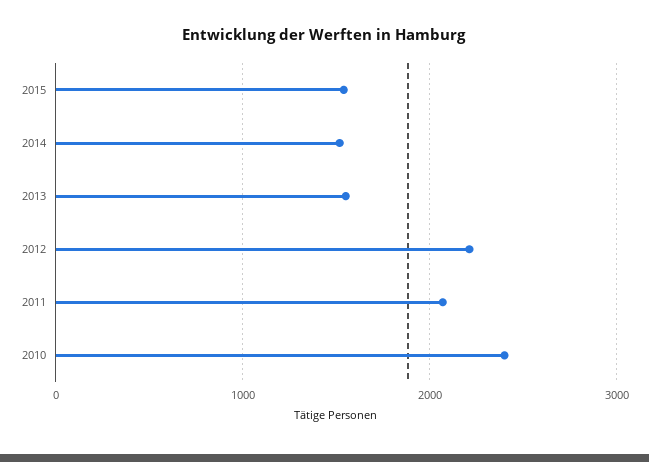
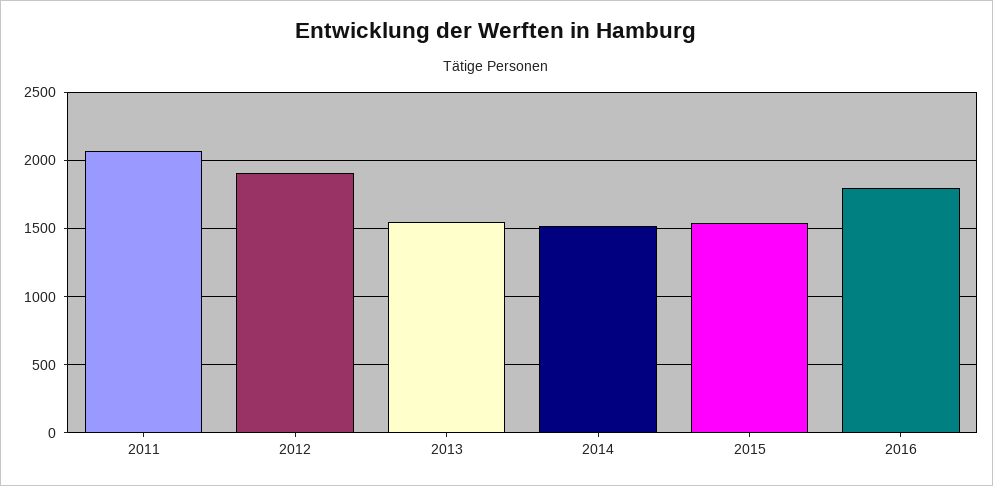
2012: 2200 -> 1900
2010: 2400 -> none
2016: none -> 1800

